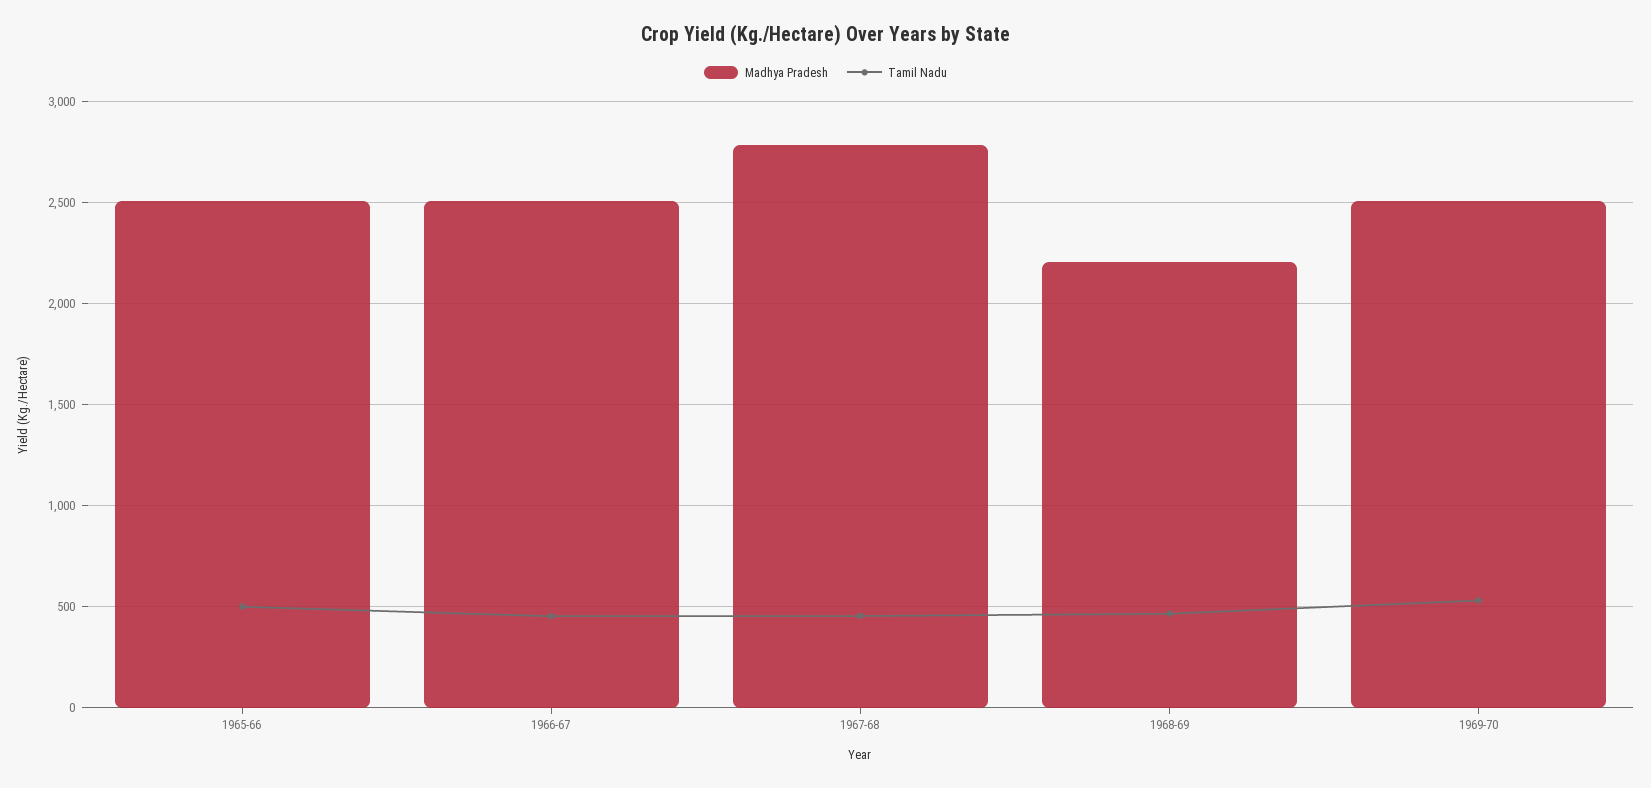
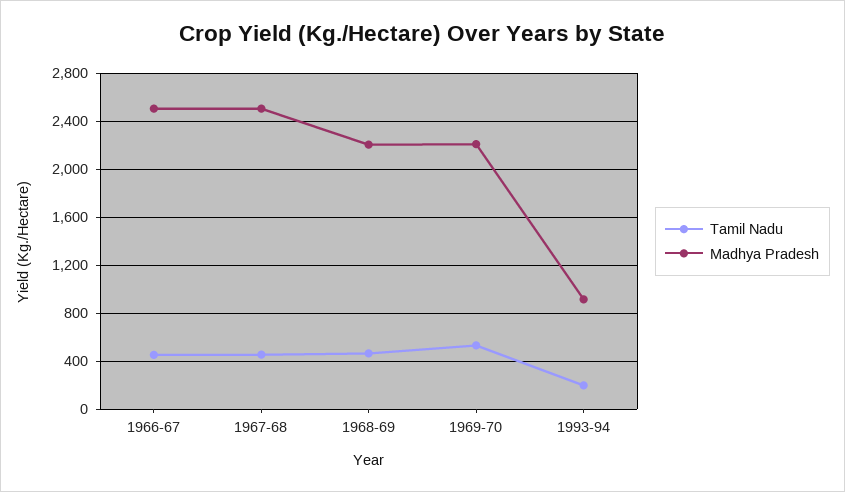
Madhya Pradesh, 1965-66: 2500 -> none
Tamil Nadu, 1965-66: 500 -> none
Madhya Pradesh, 1967-68: 2800 -> 2500
Madhya Pradesh, 1969-70: 2500 -> 2200
Tamil Nadu, 1993-94: none -> 200
Madhya Pradesh, 1993-94: none -> 900

